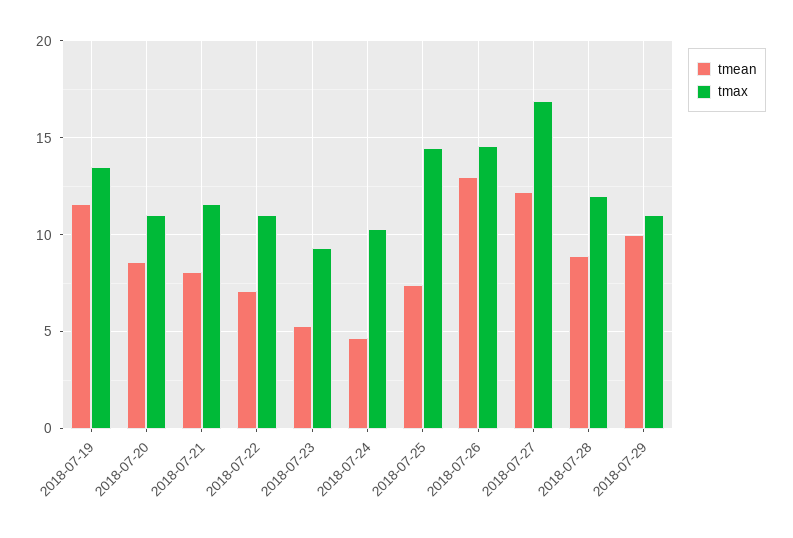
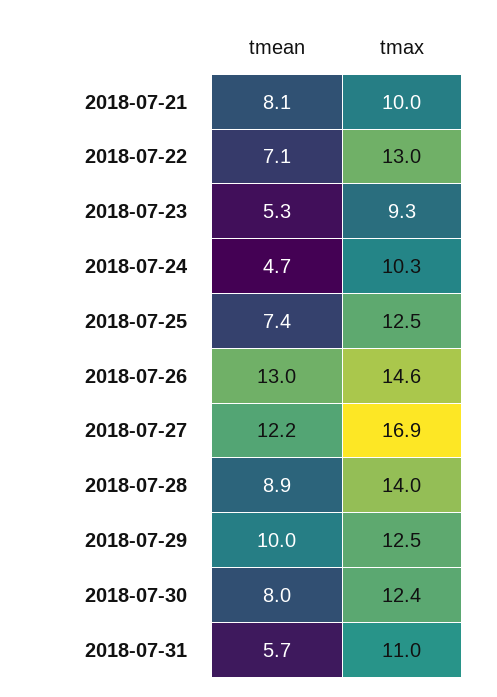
tmean, 2018-07-19: 11.5 -> none
tmax, 2018-07-19: 13.5 -> none
tmean, 2018-07-20: 8.5 -> none
tmax, 2018-07-20: 11 -> none
tmax, 2018-07-21: 11.5 -> 10
tmax, 2018-07-22: 11 -> 13
tmax, 2018-07-25: 14.5 -> 12.5
tmax, 2018-07-28: 12 -> 14
tmax, 2018-07-29: 11 -> 12.5
tmean, 2018-07-30: none -> 8
tmax, 2018-07-30: none -> 12.4
tmean, 2018-07-31: none -> 5.7
tmax, 2018-07-31: none -> 11

